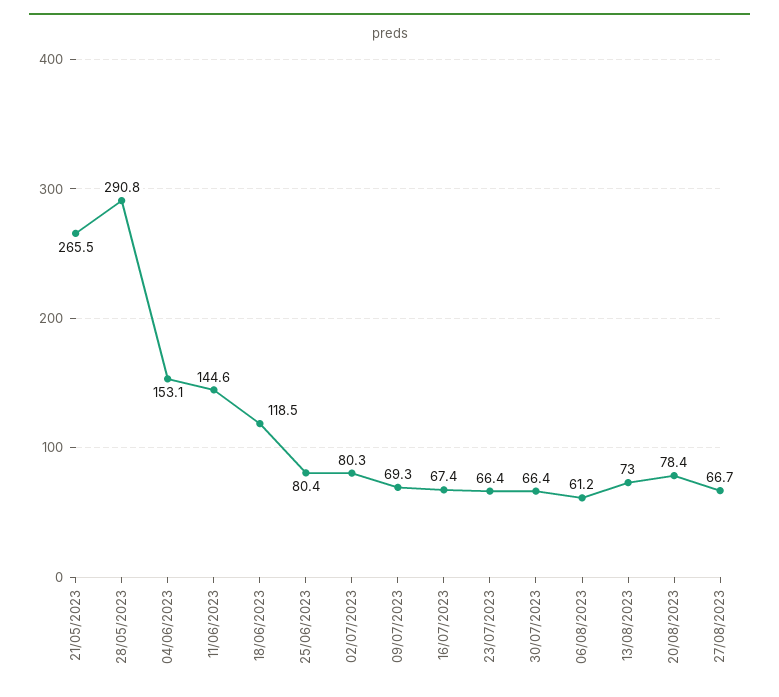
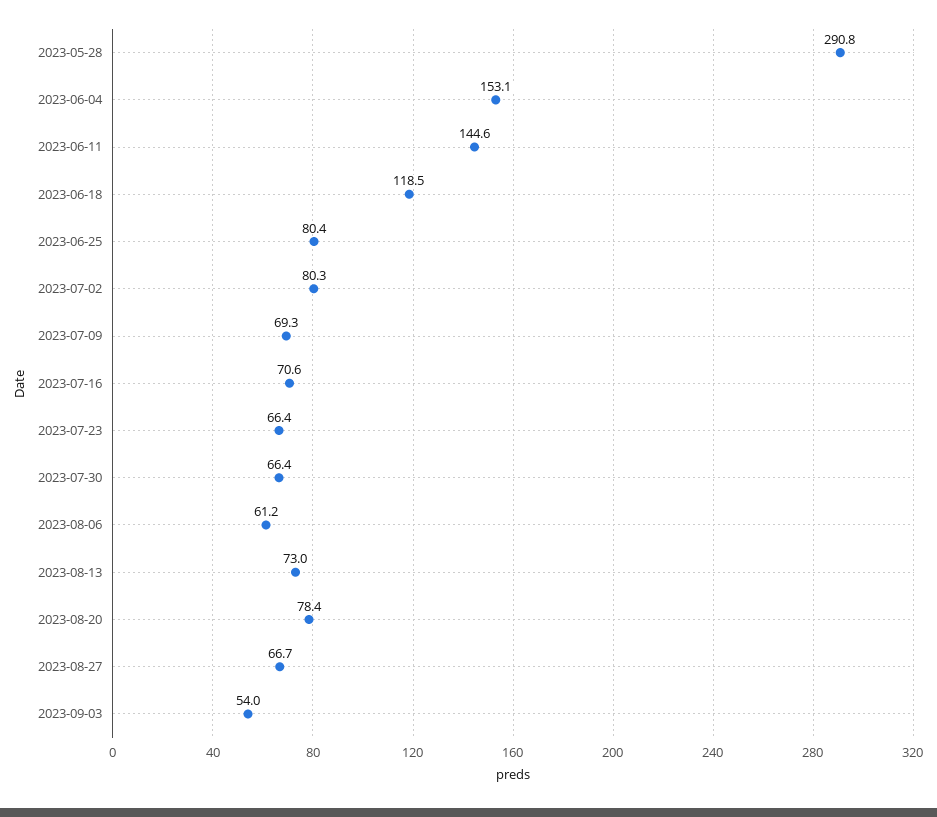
21/05/2023: 265.5 -> none
16/07/2023: 67.4 -> 70.6
2023-09-03: none -> 54

